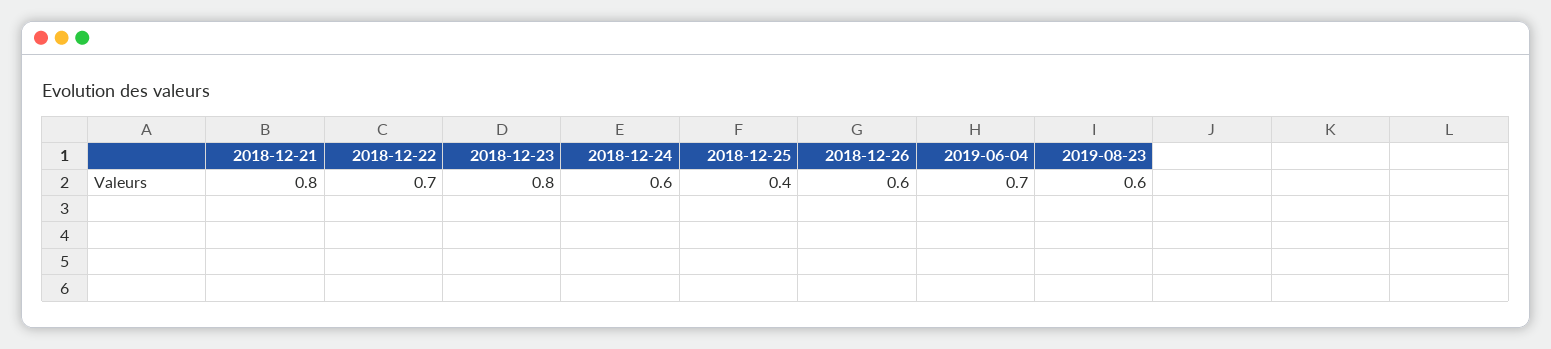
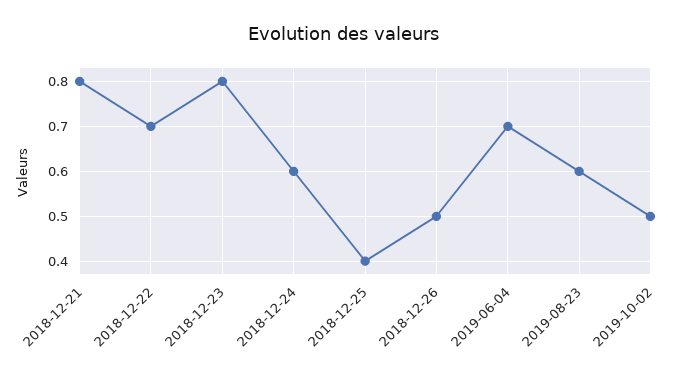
2018-12-26: 0.6 -> 0.5
2019-10-02: none -> 0.5

